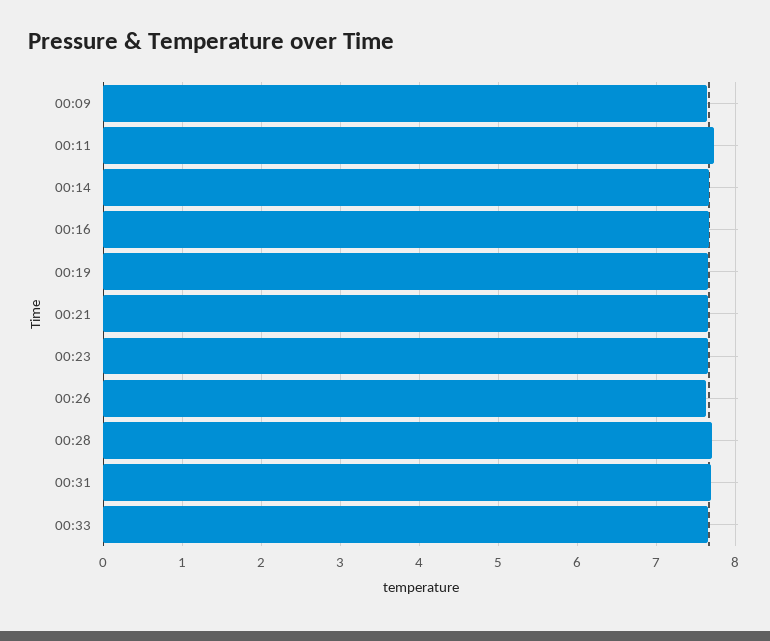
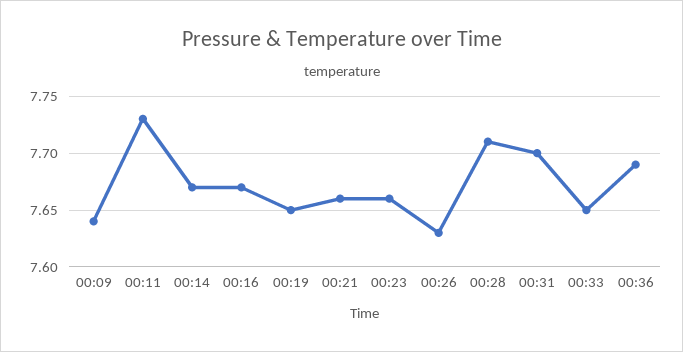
00:36: none -> 7.69

